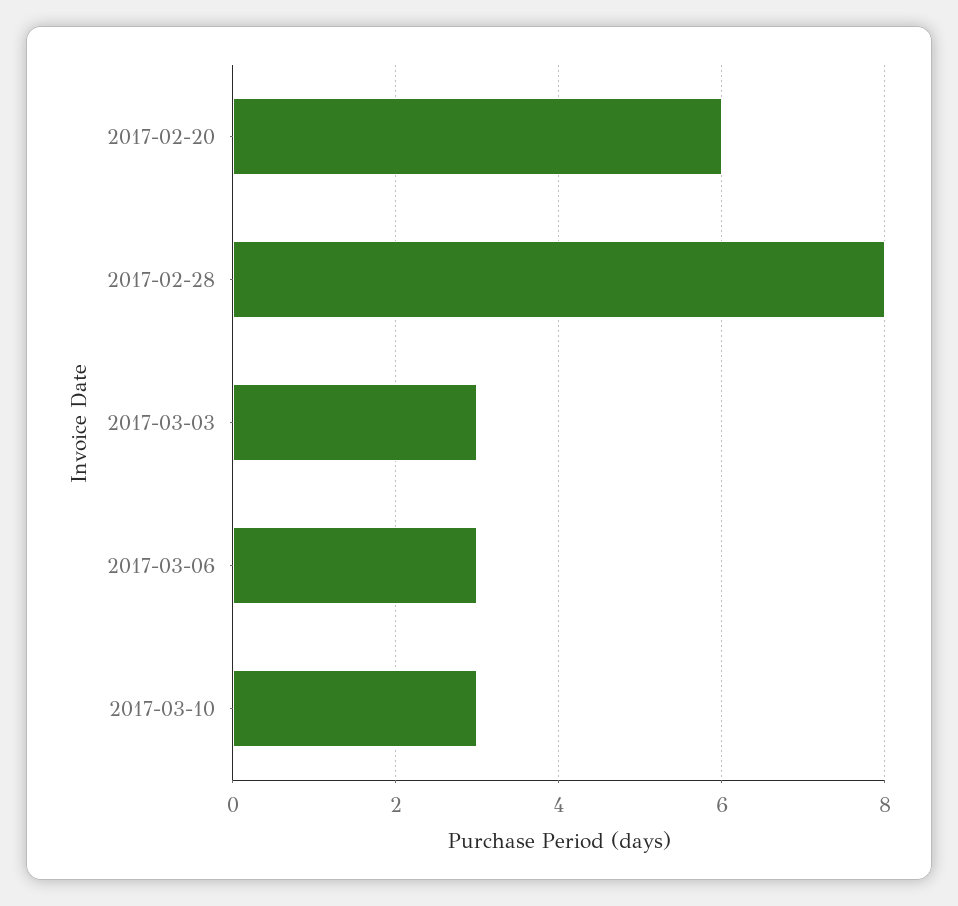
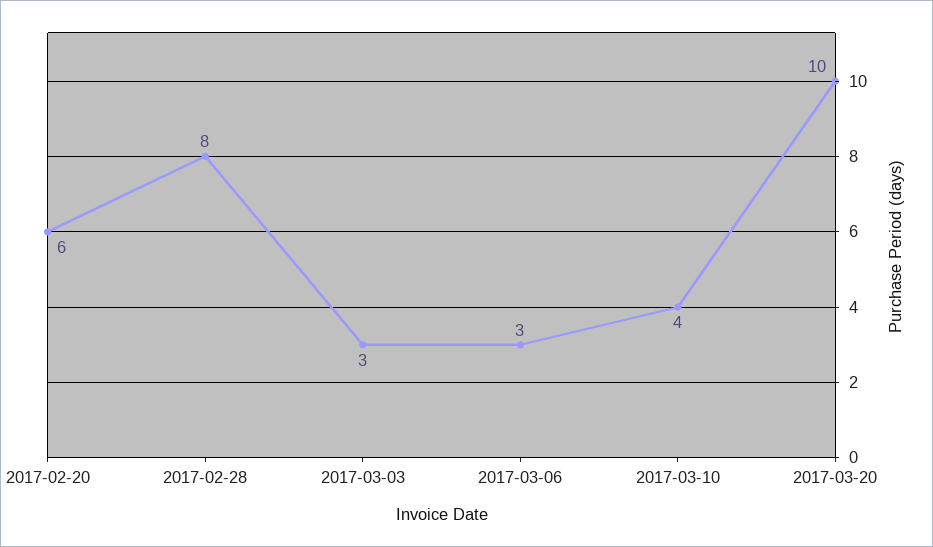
2017-03-10: 3 -> 4
2017-03-20: none -> 10

